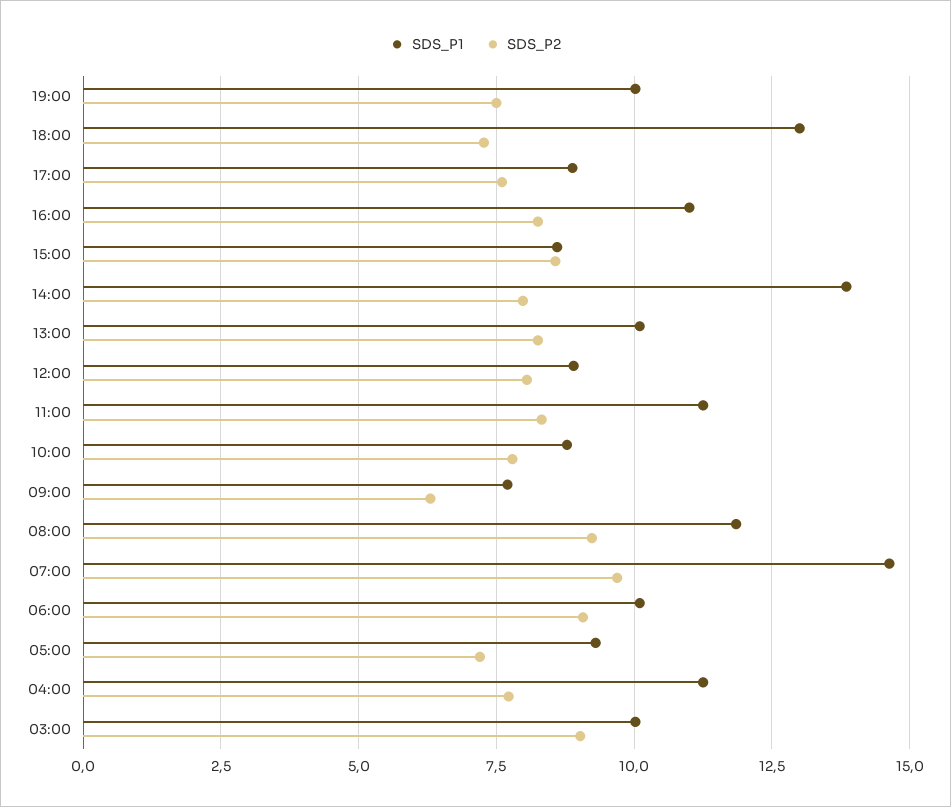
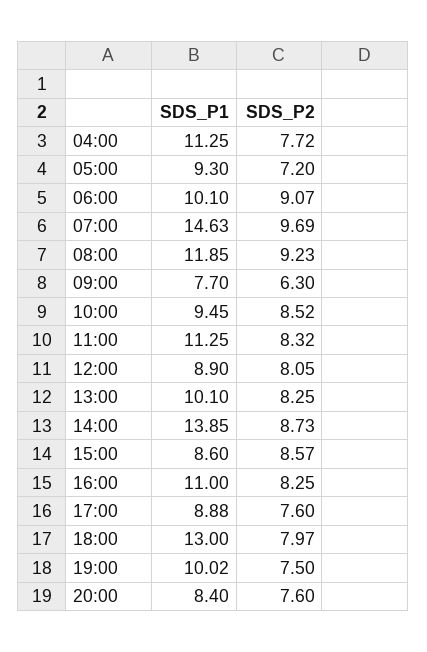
SDS_P2, 18:00: 7.25 -> 7.97
SDS_P2, 14:00: 8 -> 8.73
SDS_P1, 10:00: 8.75 -> 9.45
SDS_P2, 10:00: 7.75 -> 8.52
SDS_P1, 03:00: 10 -> none
SDS_P2, 03:00: 9 -> none
SDS_P1, 20:00: none -> 8.4
SDS_P2, 20:00: none -> 7.6

